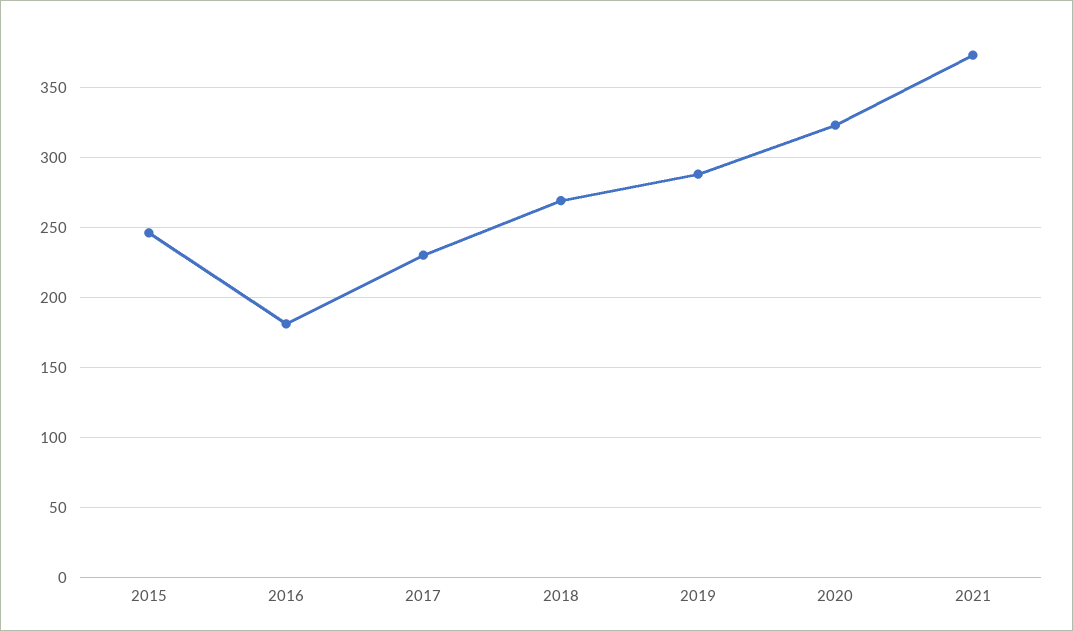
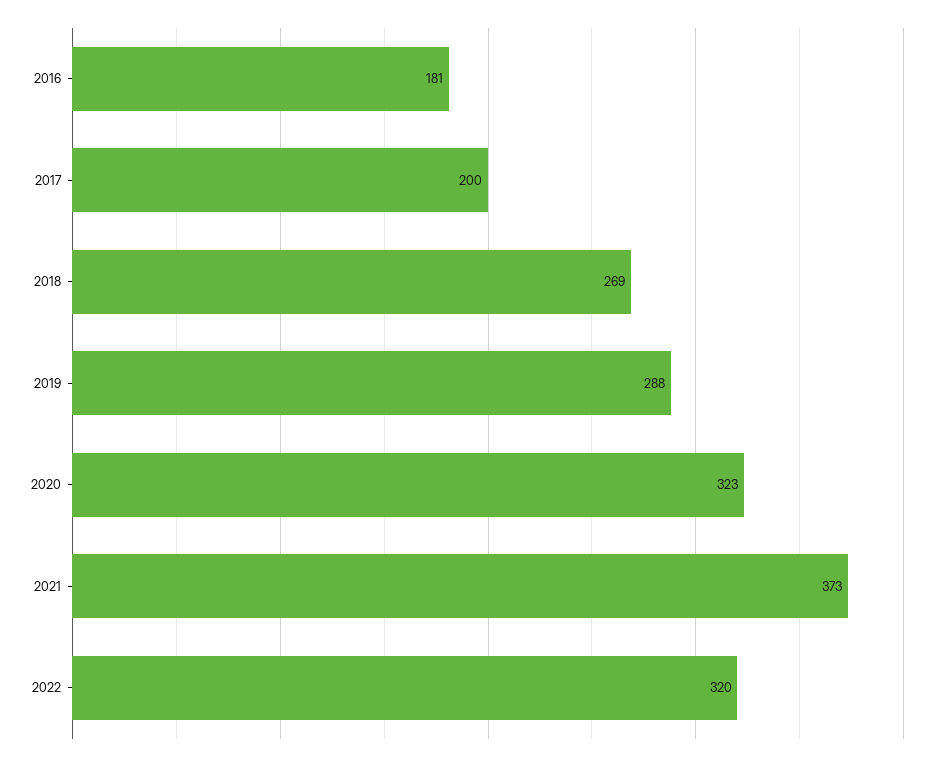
2015: 245 -> none
2017: 230 -> 200
2022: none -> 320

